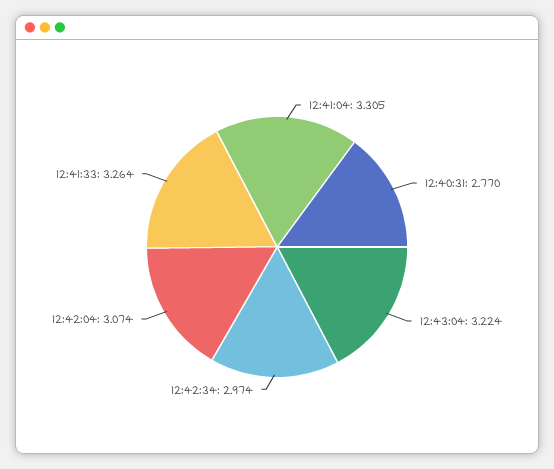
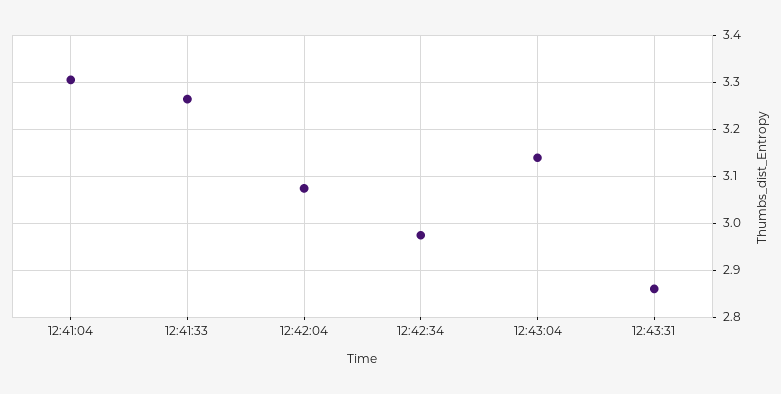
12:40:31: 2.77 -> none
12:43:04: 3.224 -> 3.14
12:43:31: none -> 2.86

